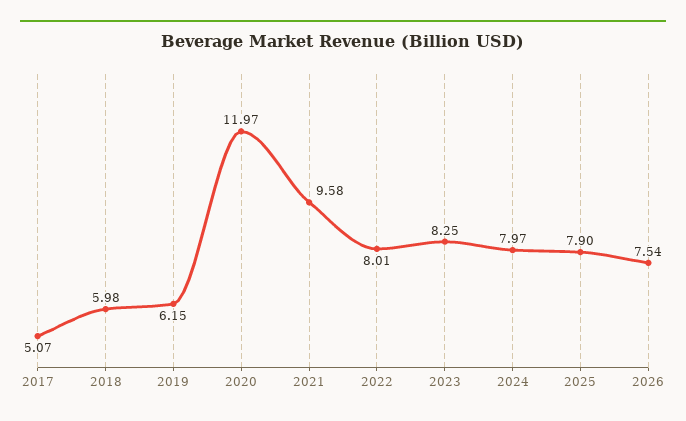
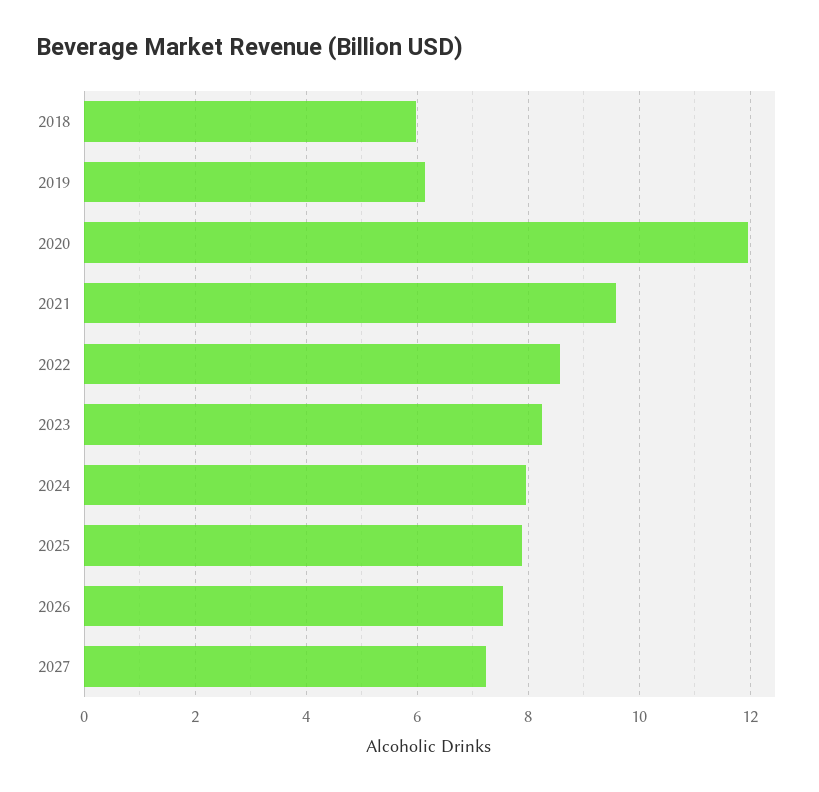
2017: 5.07 -> none
2022: 8.01 -> 8.6
2027: none -> 7.2

